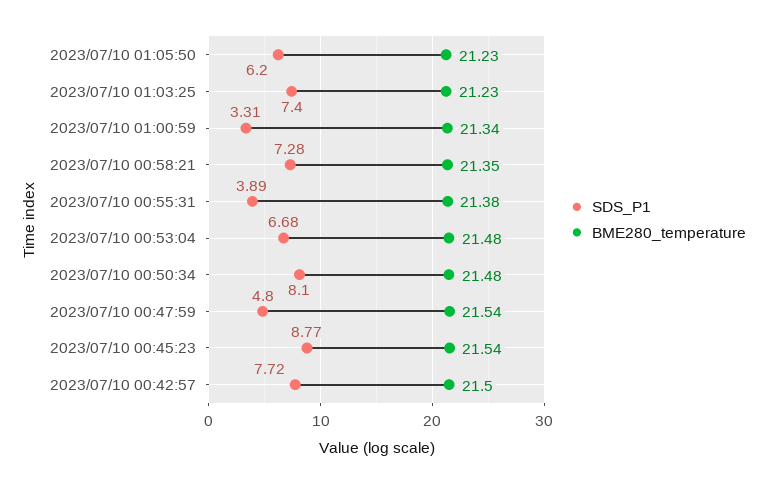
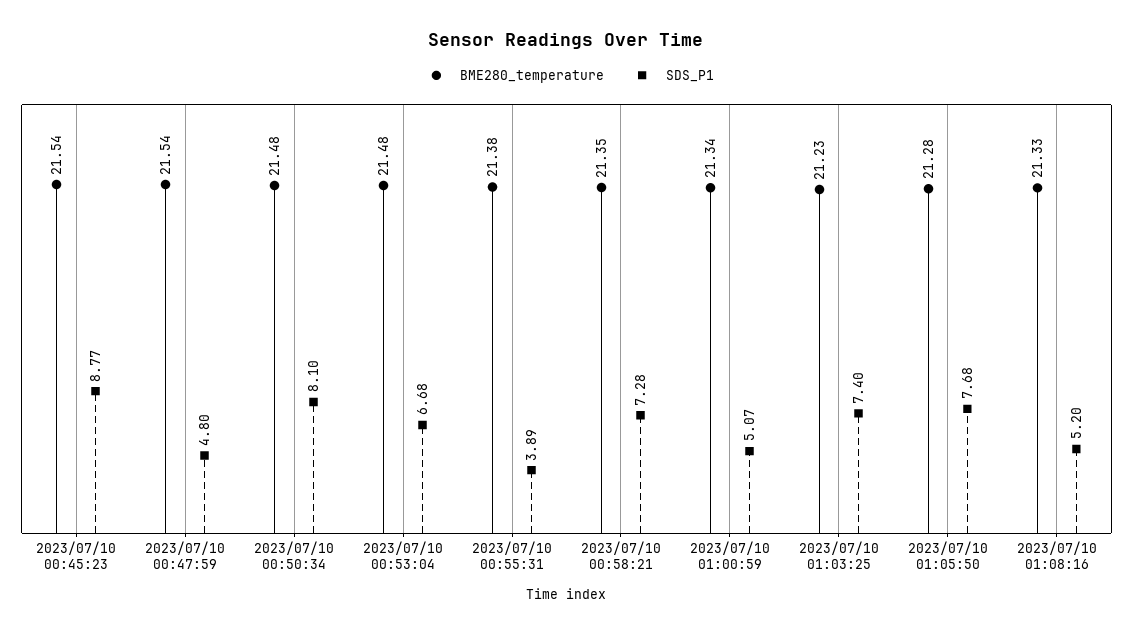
SDS_P1, 2023/07/10 01:05:50: 6.2 -> 7.68
BME280_temperature, 2023/07/10 01:05:50: 21.23 -> 21.28
SDS_P1, 2023/07/10 01:00:59: 3.31 -> 5.07
SDS_P1, 2023/07/10 00:42:57: 7.72 -> none
BME280_temperature, 2023/07/10 00:42:57: 21.5 -> none
BME280_temperature, 2023/07/10 01:08:16: none -> 21.33
SDS_P1, 2023/07/10 01:08:16: none -> 5.2

